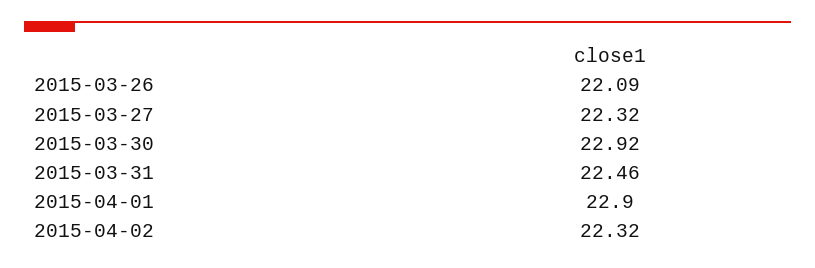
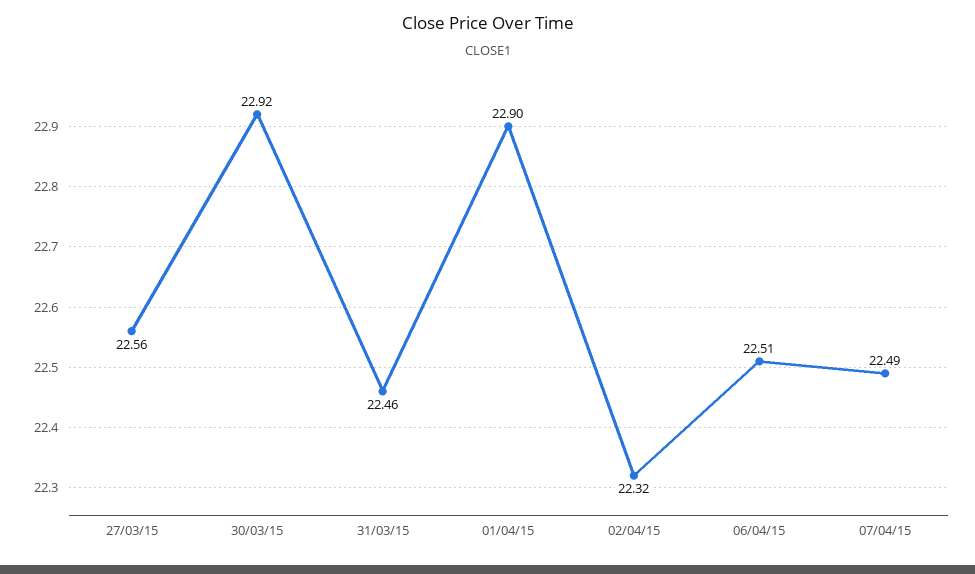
2015-03-26: 22.09 -> none
2015-03-27: 22.32 -> 22.56
06/04/15: none -> 22.51
07/04/15: none -> 22.49

